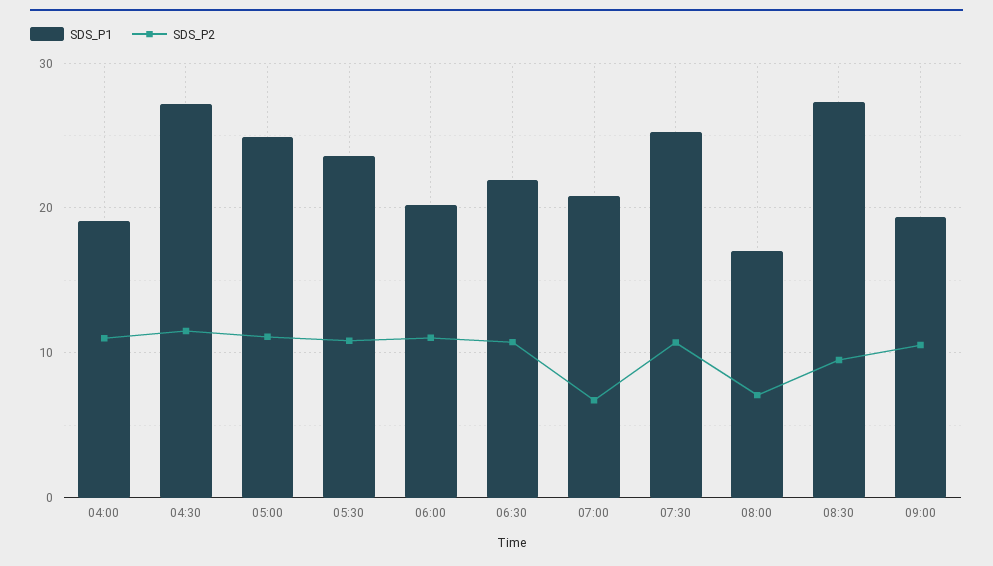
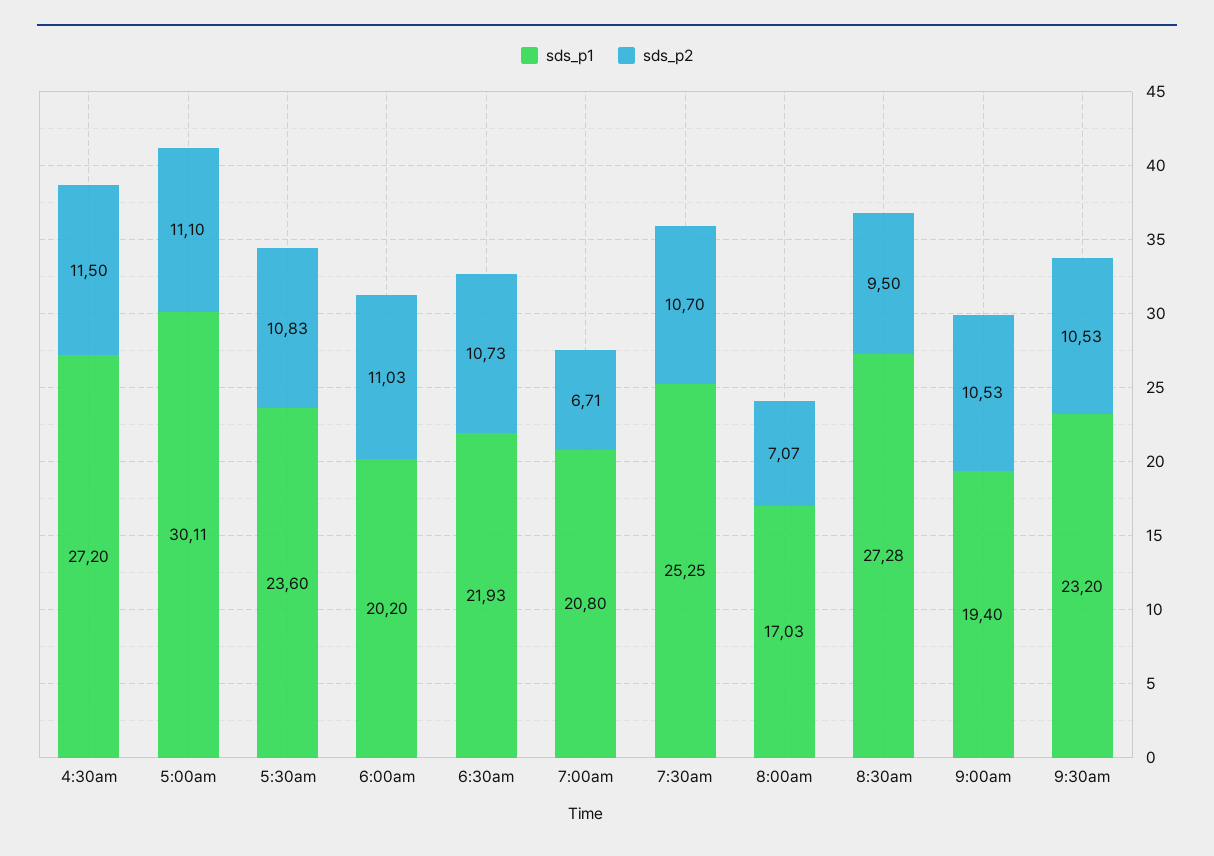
SDS_P1, 04:00: 19 -> none
SDS_P2, 04:00: 11 -> none
SDS_P1, 05:00: 25 -> 30.11
SDS_P1, 9:30am: none -> 23.2
SDS_P2, 9:30am: none -> 10.53

